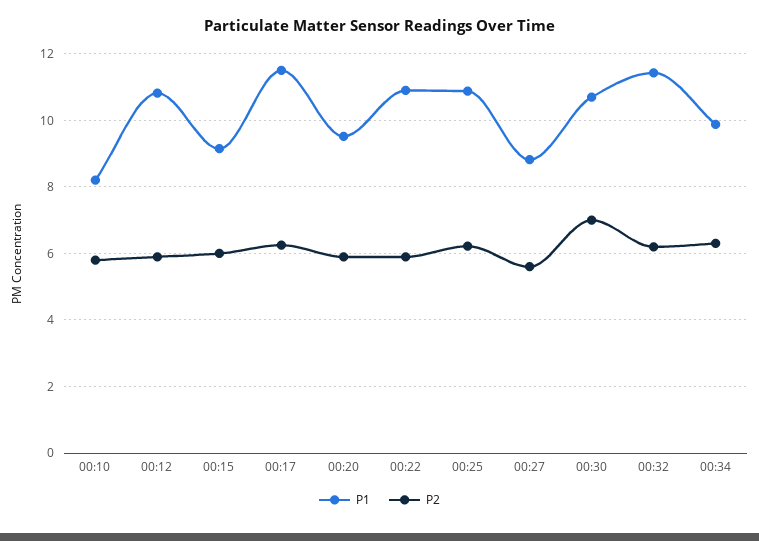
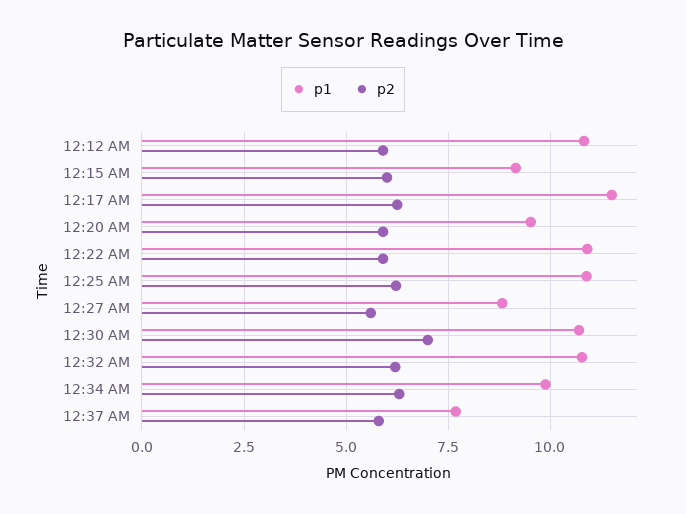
P1, 00:10: 8.2 -> none
P2, 00:10: 5.8 -> none
P1, 00:32: 11.4 -> 10.75
P1, 12:37 AM: none -> 7.75
P2, 12:37 AM: none -> 5.75

